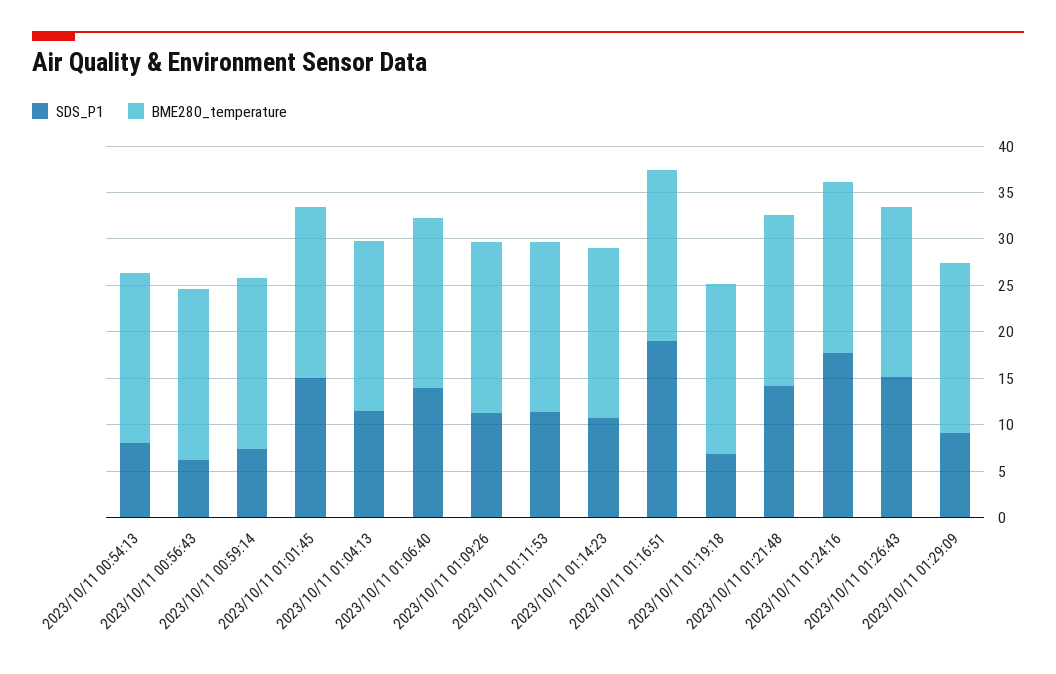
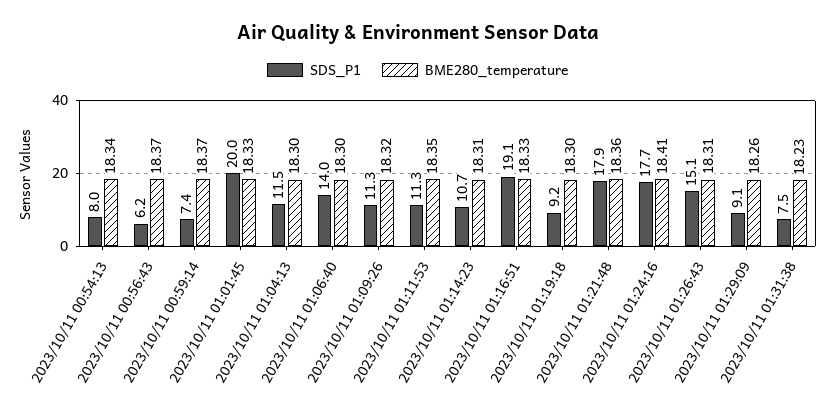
SDS_P1, 2023/10/11 01:01:45: 15 -> 20
SDS_P1, 2023/10/11 01:19:18: 7 -> 9.2
SDS_P1, 2023/10/11 01:21:48: 14 -> 17.9
SDS_P1, 2023/10/11 01:31:38: none -> 7.5
BME280_temperature, 2023/10/11 01:31:38: none -> 18.23

